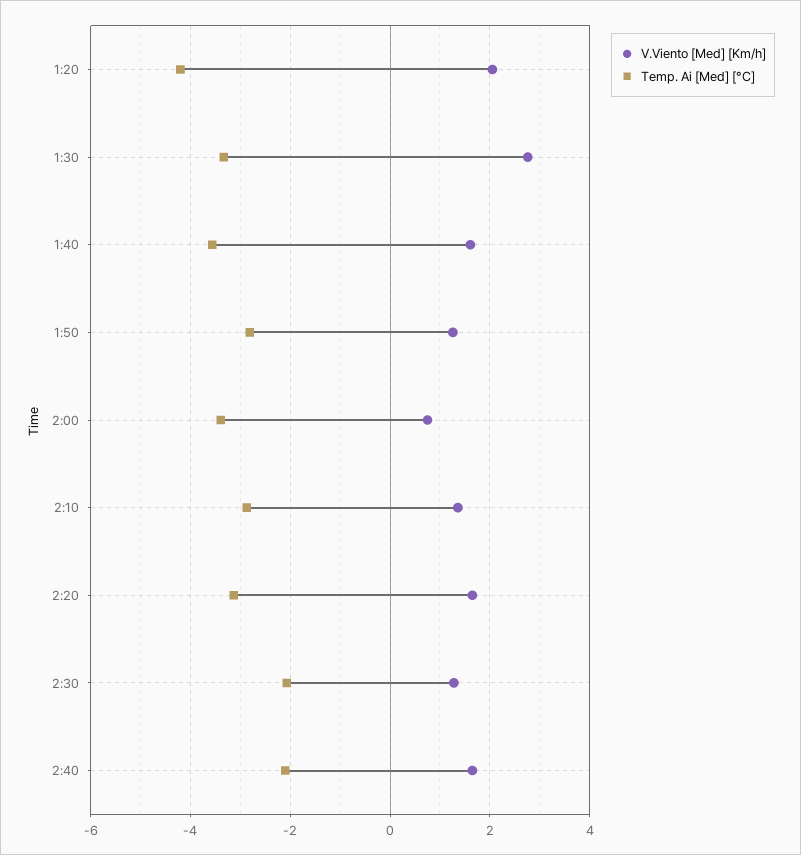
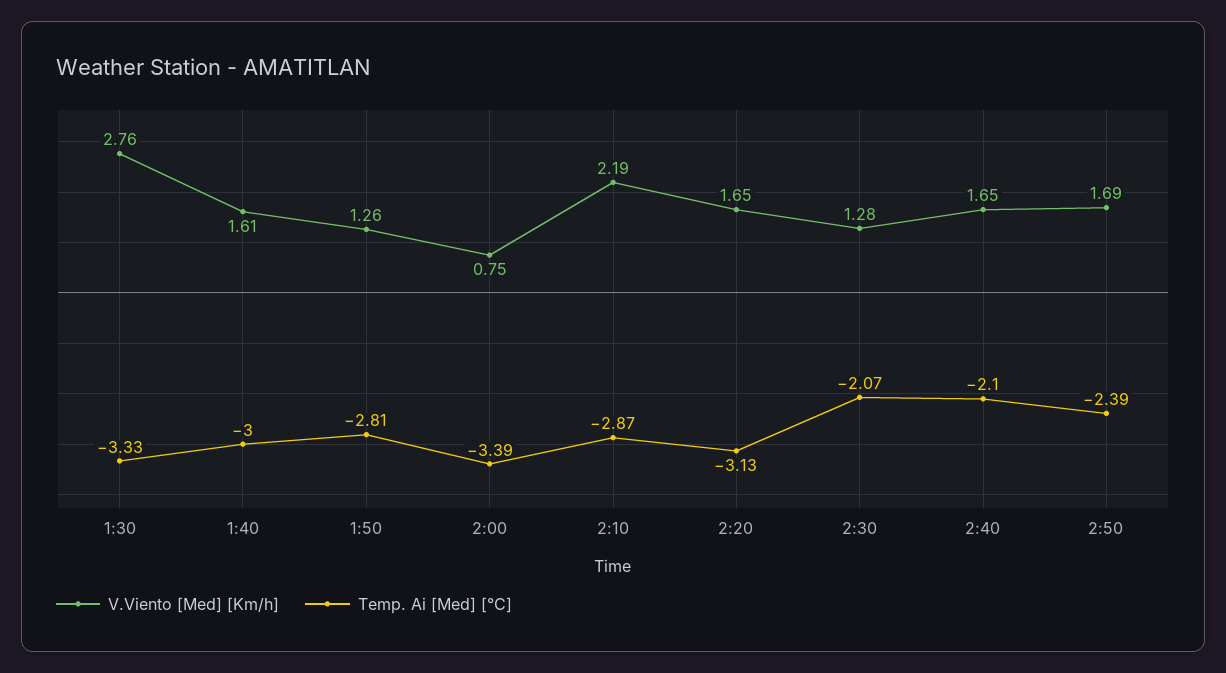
V.Viento [Med] [Km/h], 1:20: 2 -> none
Temp. Ai [Med] [°C], 1:20: -4.2 -> none
Temp. Ai [Med] [°C], 1:40: -3.6 -> -3
V.Viento [Med] [Km/h], 2:10: 1.4 -> 2.19
V.Viento [Med] [Km/h], 2:50: none -> 1.69
Temp. Ai [Med] [°C], 2:50: none -> -2.39

